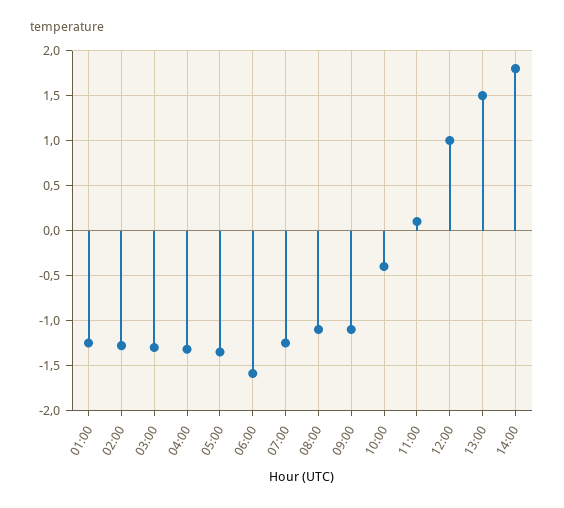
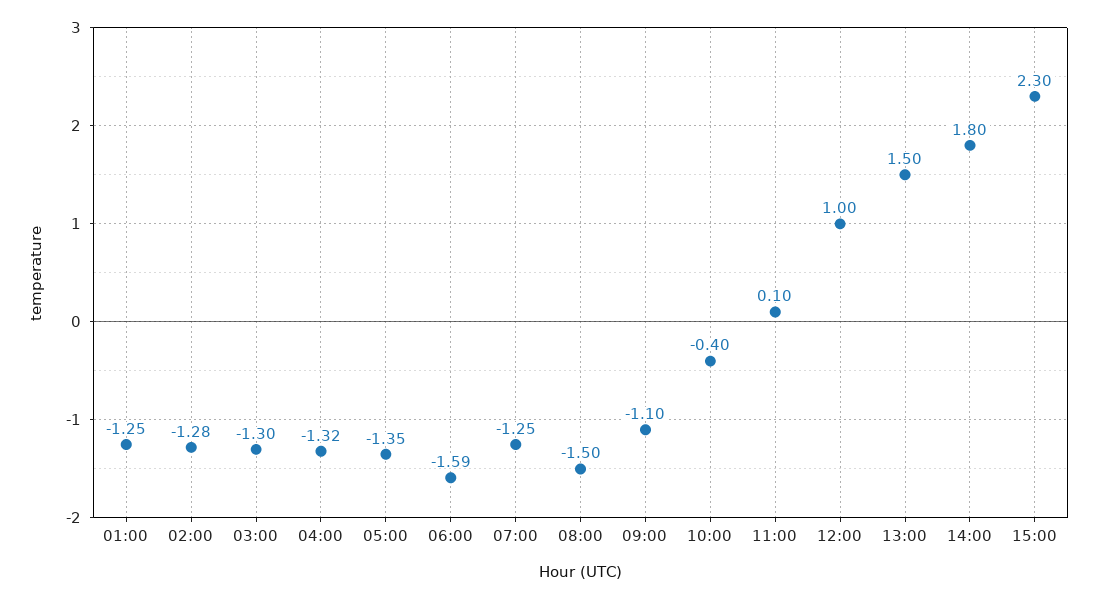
08:00: -1.1 -> -1.5
15:00: none -> 2.3

